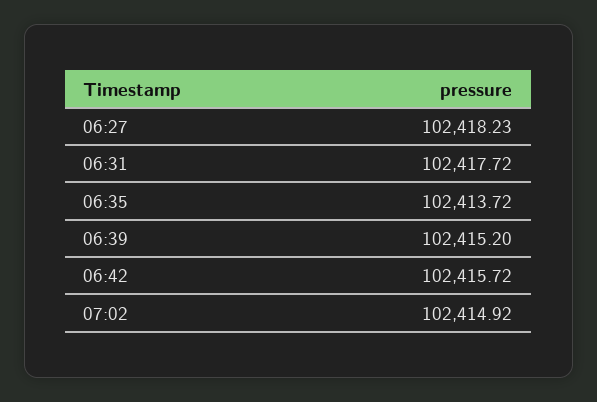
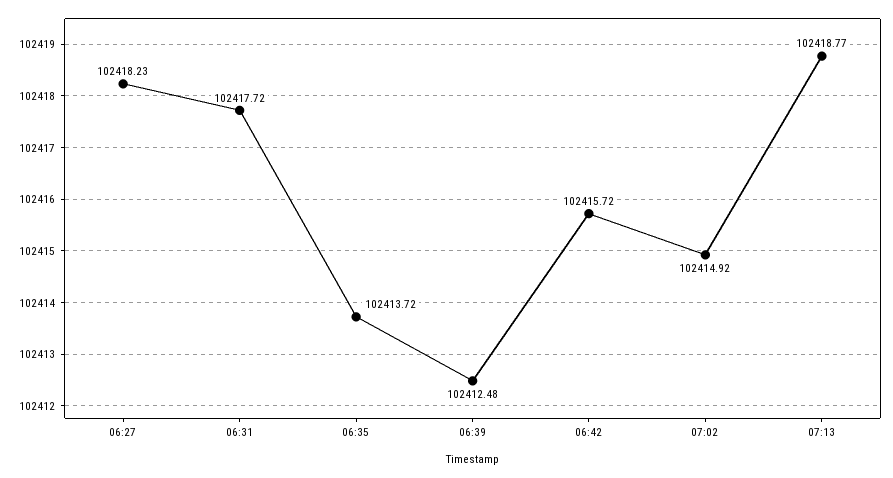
06:39: 102415.2 -> 102412.48
07:13: none -> 102418.77

